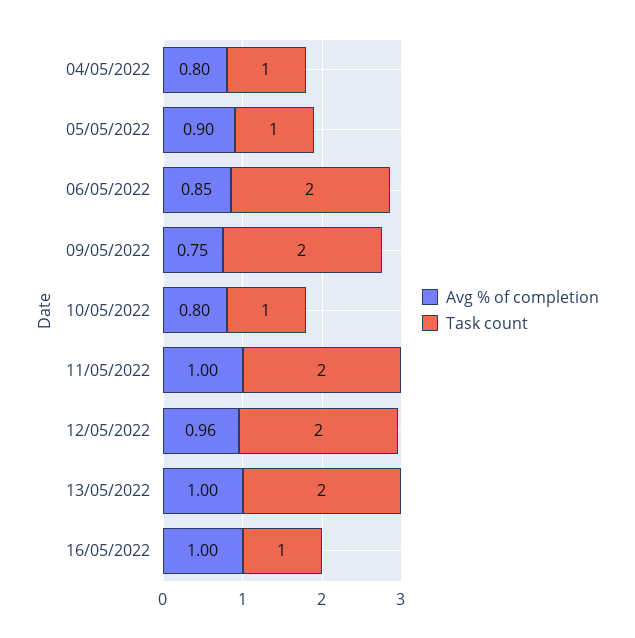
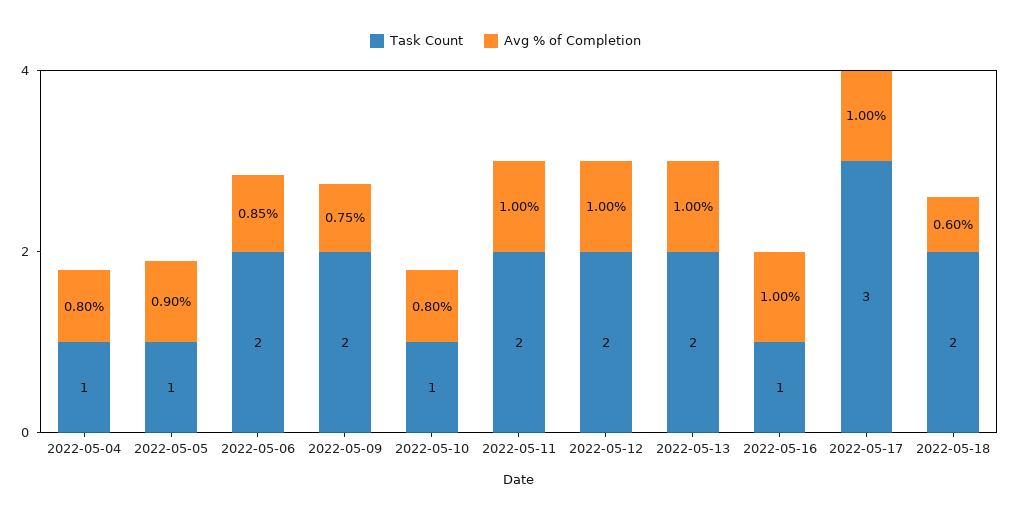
Avg % of completion, 12/05/2022: 0.96 -> 1
Task count, 2022-05-17: none -> 3
Avg % of completion, 2022-05-17: none -> 1
Task count, 2022-05-18: none -> 2
Avg % of completion, 2022-05-18: none -> 0.6

